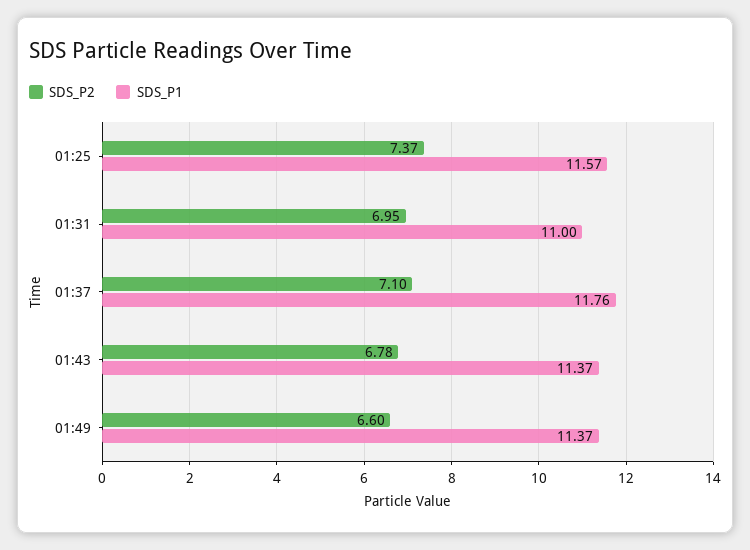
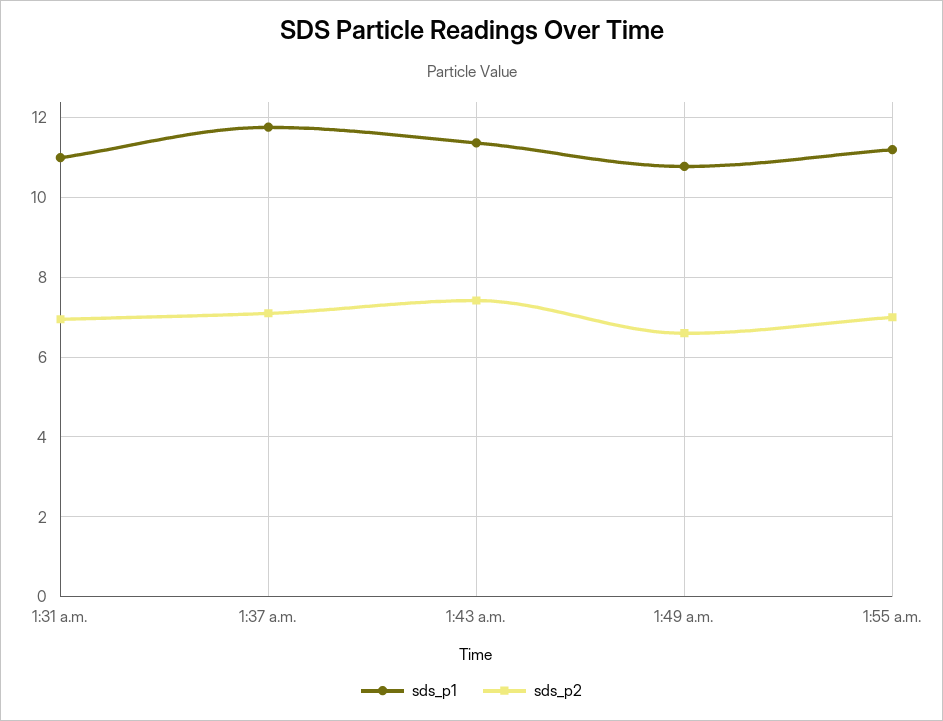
SDS_P2, 01:25: 7.37 -> none
SDS_P1, 01:25: 11.57 -> none
SDS_P2, 01:43: 6.78 -> 7.4
SDS_P1, 01:49: 11.37 -> 10.8
SDS_P1, 1:55 a.m.: none -> 11.2
SDS_P2, 1:55 a.m.: none -> 7

